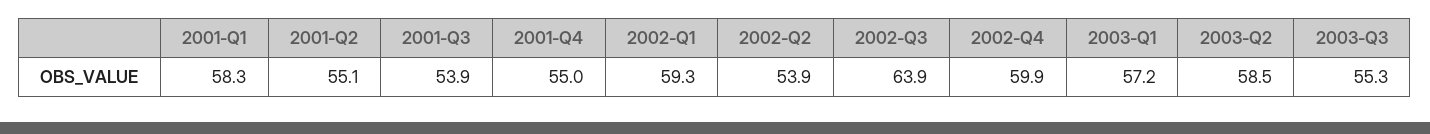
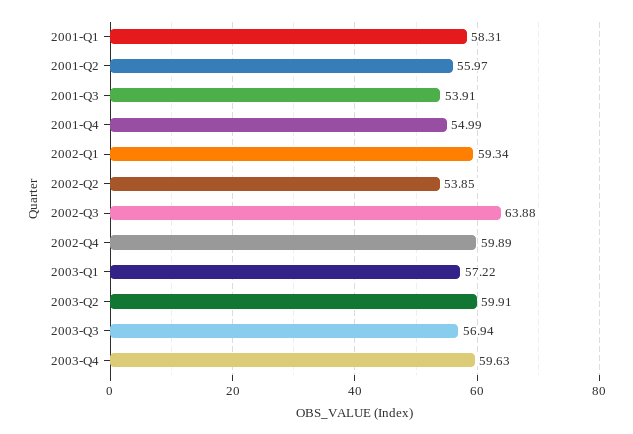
2001-Q2: 55.1 -> 55.97
2003-Q2: 58.5 -> 59.91
2003-Q3: 55.3 -> 56.94
2003-Q4: none -> 59.63

